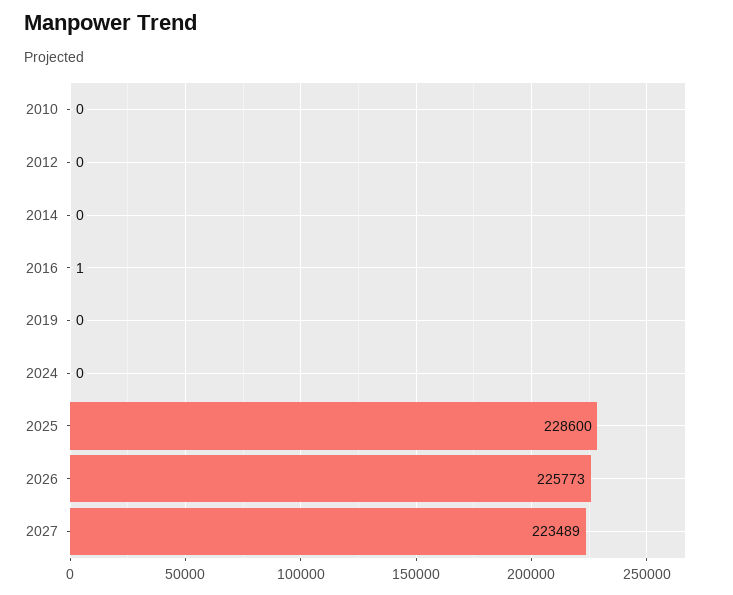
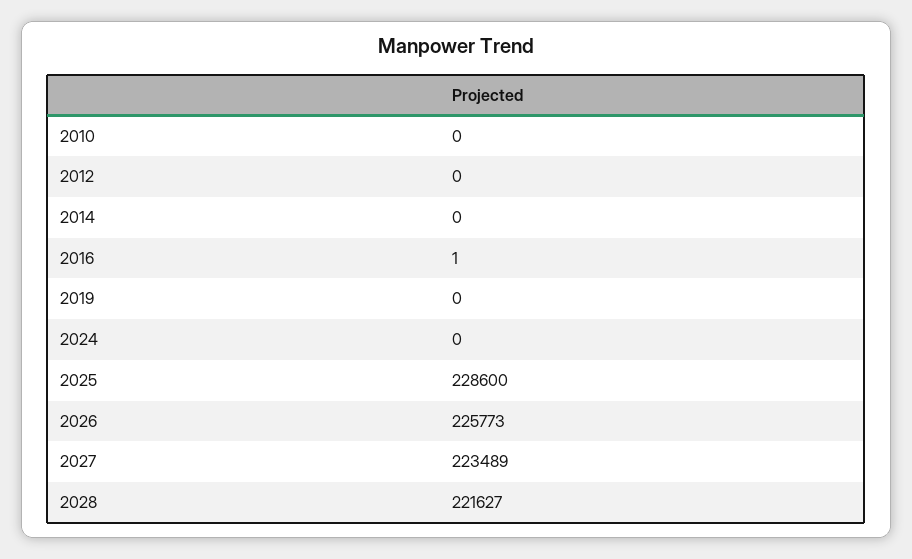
2028: none -> 221627

